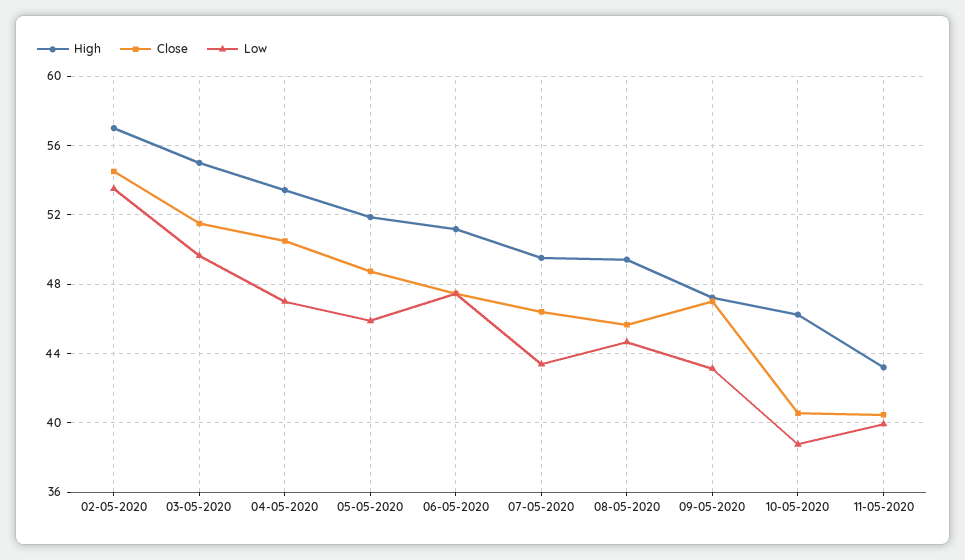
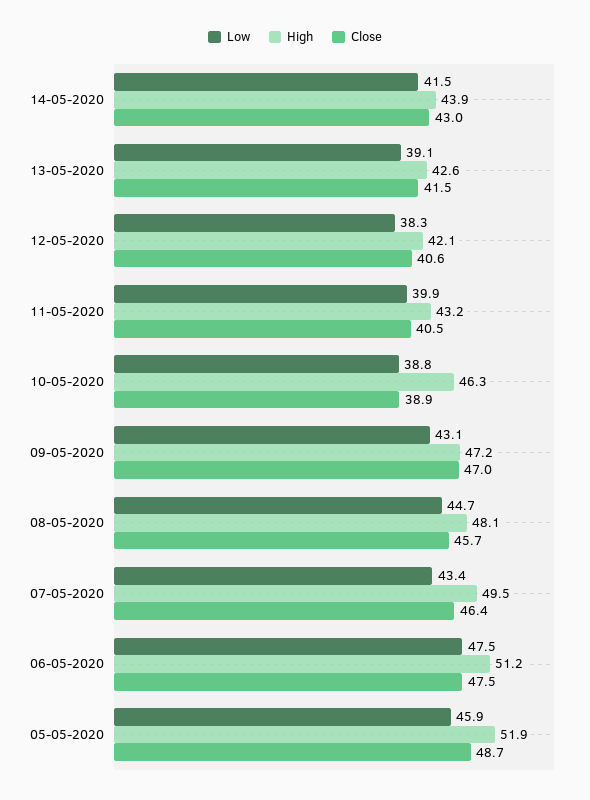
High, 02-05-2020: 57 -> none
Close, 02-05-2020: 54.5 -> none
Low, 02-05-2020: 53.5 -> none
High, 03-05-2020: 55 -> none
Close, 03-05-2020: 51.5 -> none
Low, 03-05-2020: 49.5 -> none
High, 04-05-2020: 53.5 -> none
Close, 04-05-2020: 50.5 -> none
Low, 04-05-2020: 47 -> none
High, 08-05-2020: 49.5 -> 48.1
Close, 10-05-2020: 40.5 -> 38.9
Low, 14-05-2020: none -> 41.5
High, 14-05-2020: none -> 43.9
Close, 14-05-2020: none -> 43
Low, 13-05-2020: none -> 39.1
High, 13-05-2020: none -> 42.6
Close, 13-05-2020: none -> 41.5
Low, 12-05-2020: none -> 38.3
High, 12-05-2020: none -> 42.1
Close, 12-05-2020: none -> 40.6

